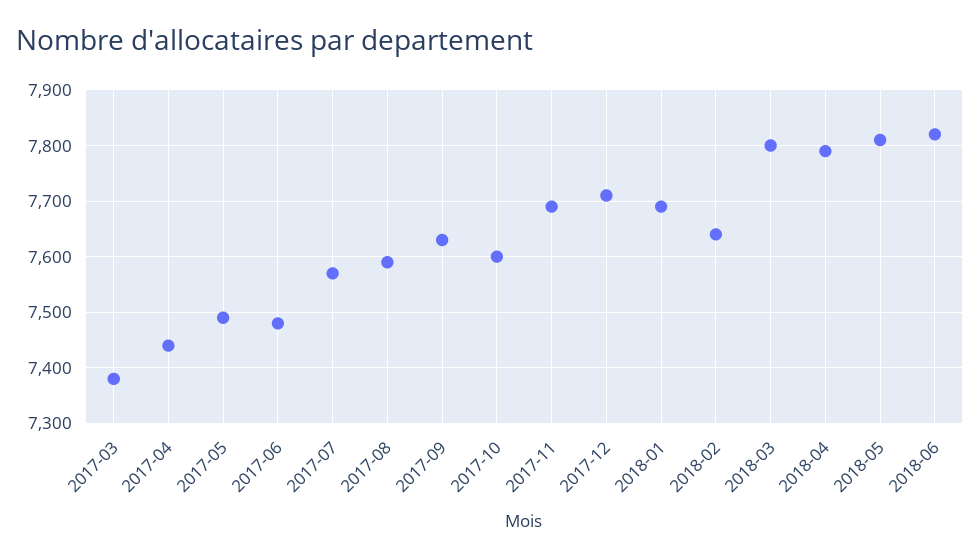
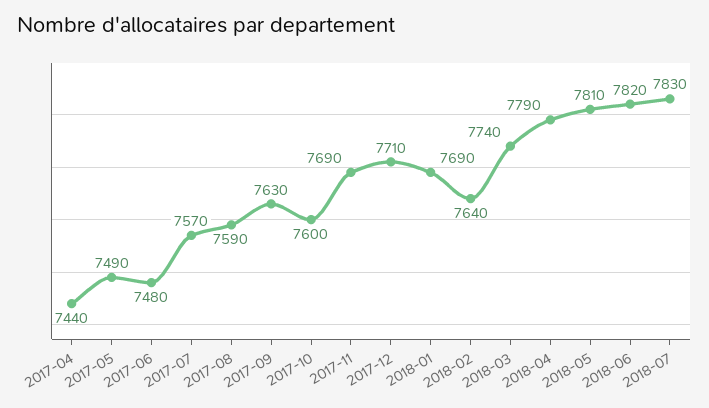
2017-03: 7380 -> none
2018-03: 7800 -> 7740
2018-07: none -> 7830

